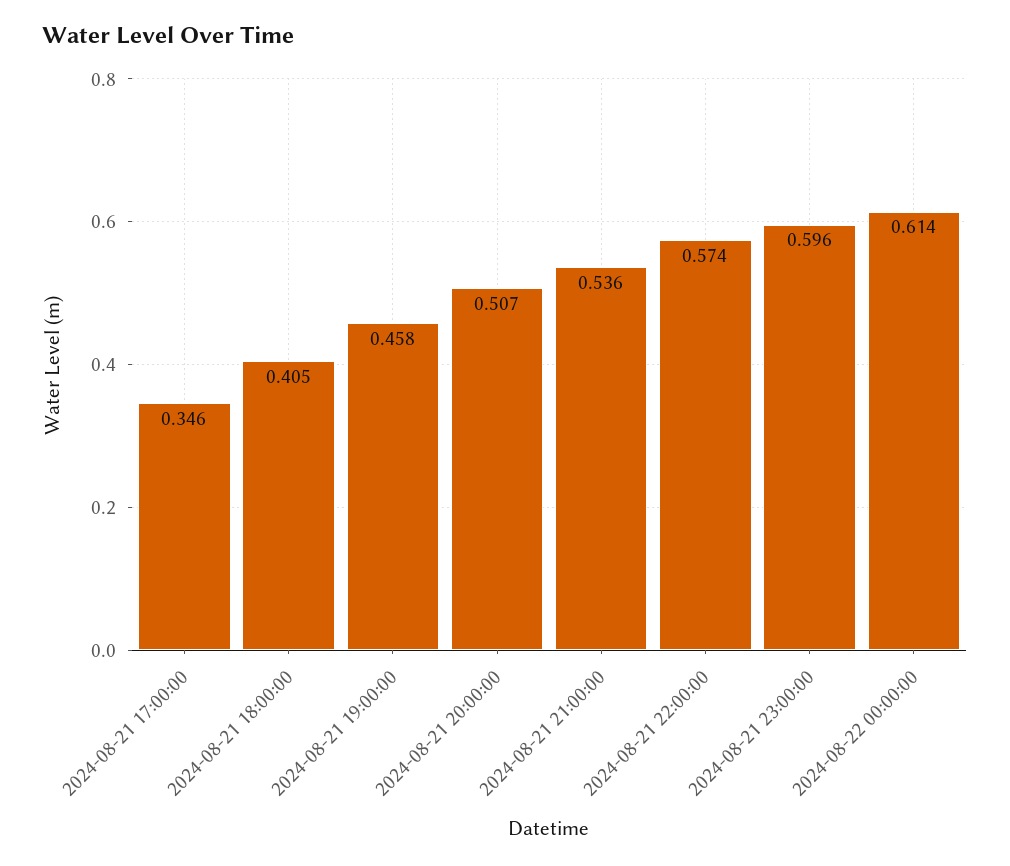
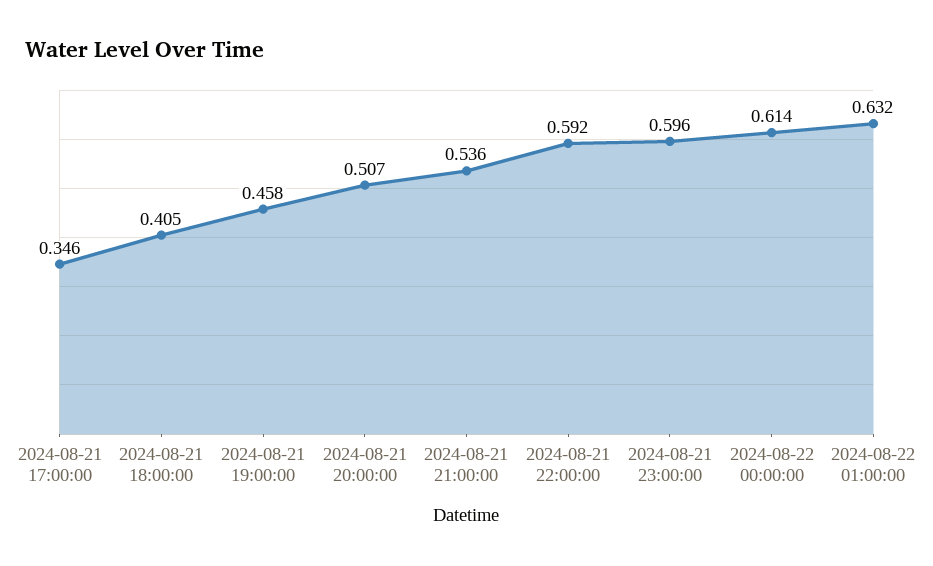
2024-08-21 22:00:00: 0.574 -> 0.592
2024-08-22 01:00:00: none -> 0.632

